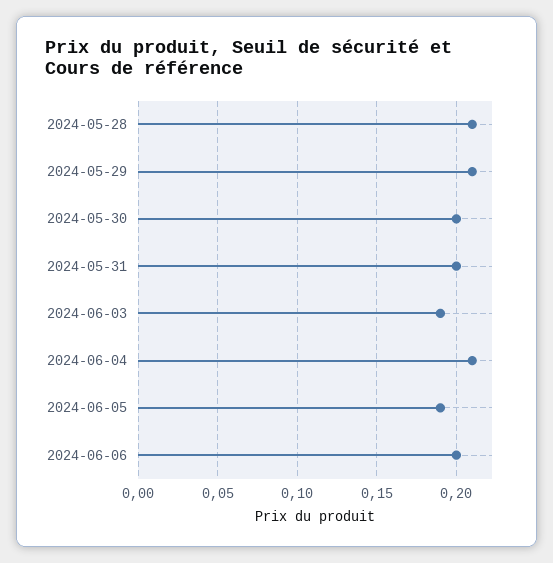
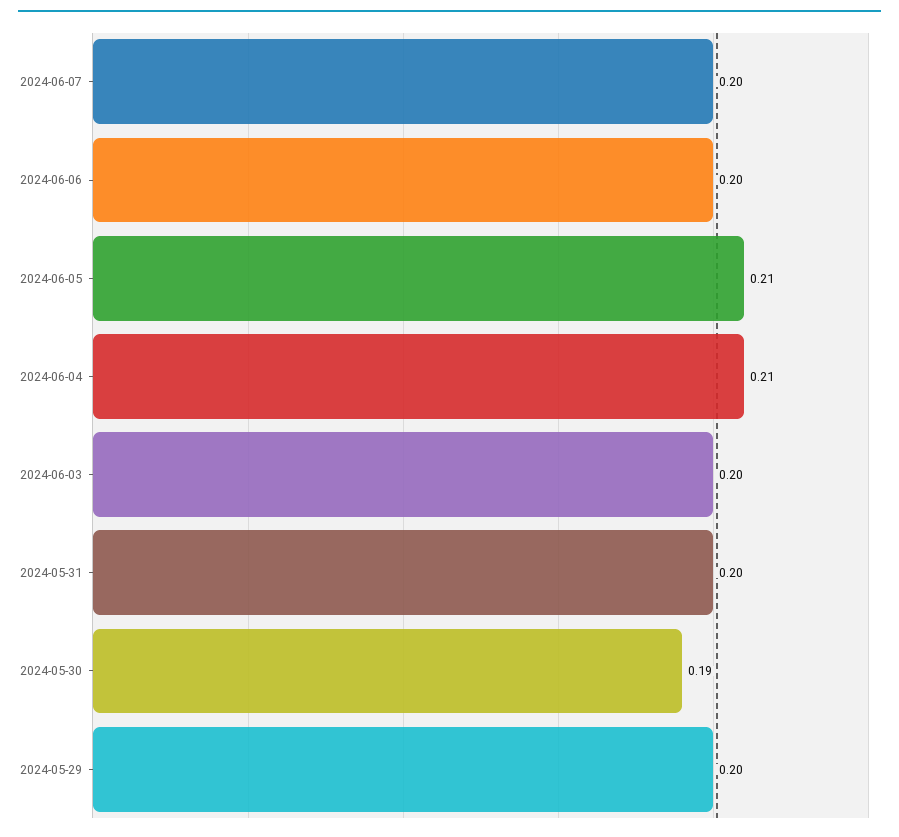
2024-05-28: 0.21 -> none
2024-05-29: 0.21 -> 0.2
2024-05-30: 0.2 -> 0.19
2024-06-03: 0.19 -> 0.2
2024-06-05: 0.19 -> 0.21
2024-06-07: none -> 0.2

